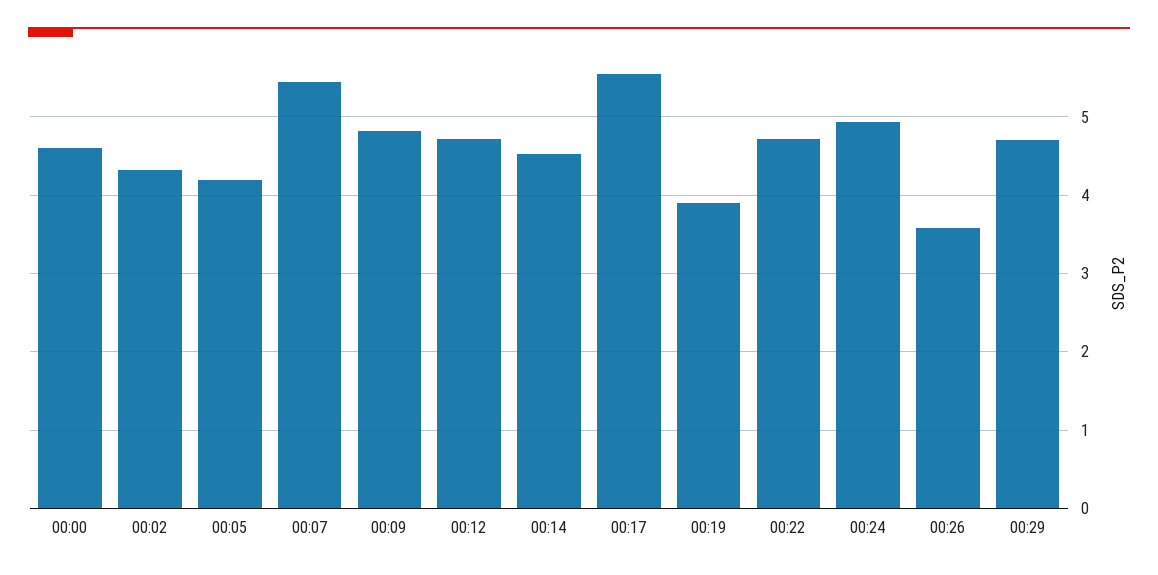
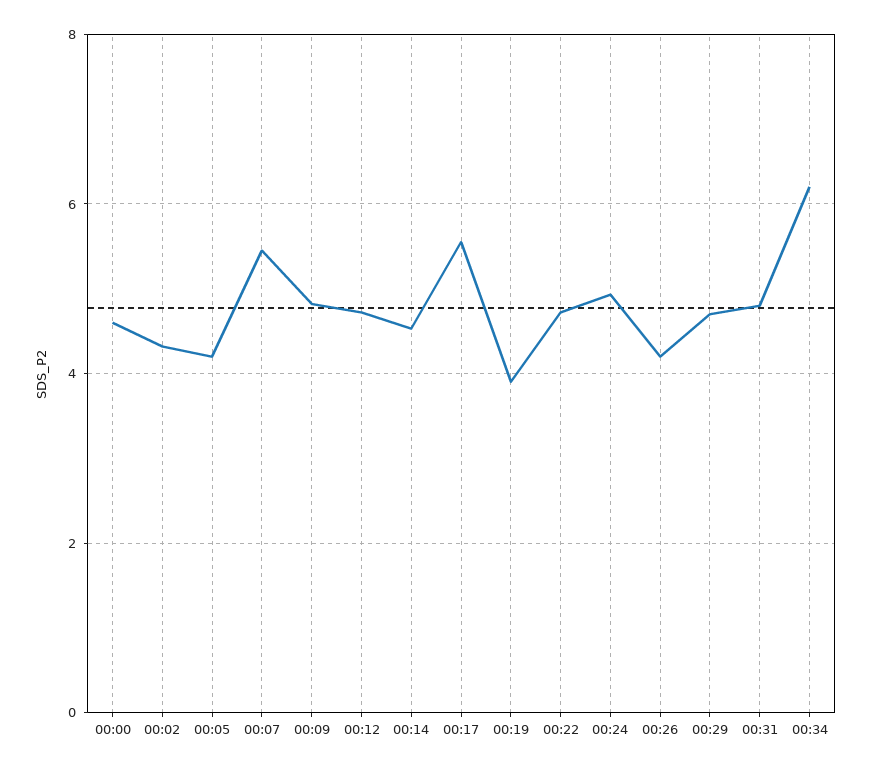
00:26: 3.6 -> 4.2
00:31: none -> 4.8
00:34: none -> 6.2

